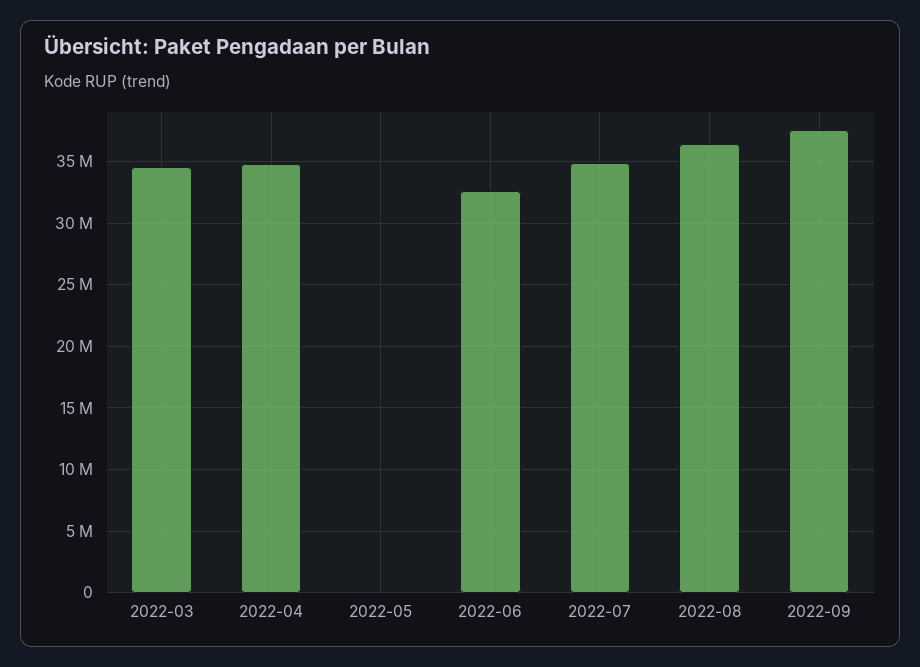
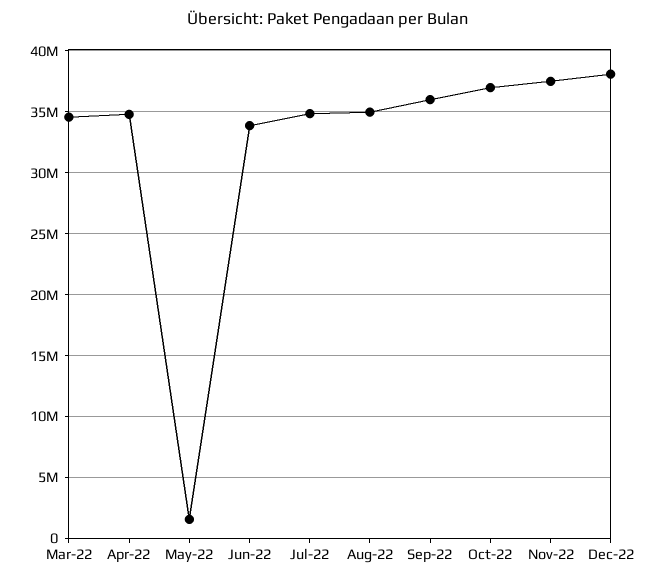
2022-05: 0 -> 1500000
2022-06: 32500000 -> 34000000
2022-08: 36500000 -> 35000000
2022-09: 37500000 -> 36000000
Oct-22: none -> 37000000
Nov-22: none -> 37500000
Dec-22: none -> 38000000

